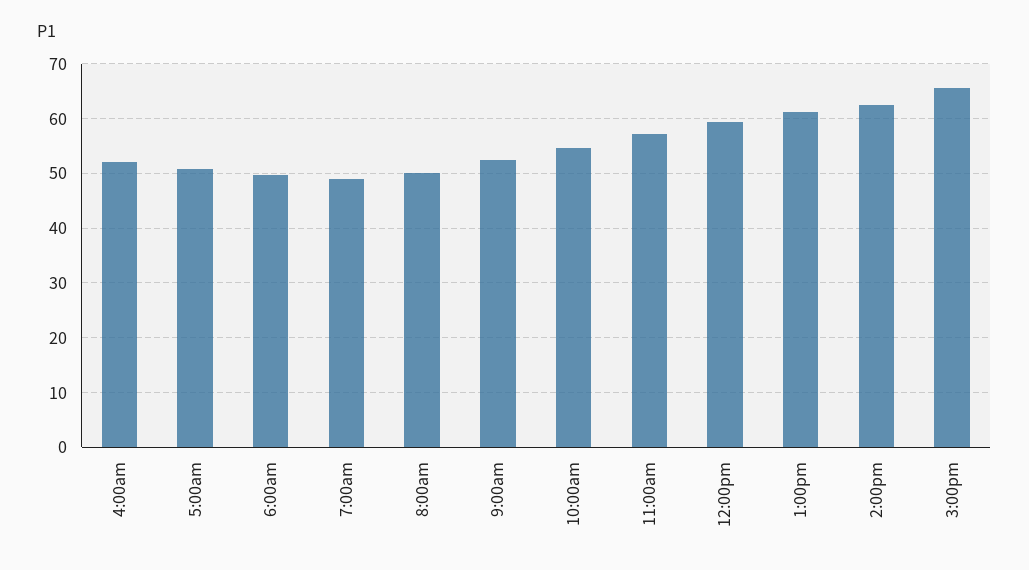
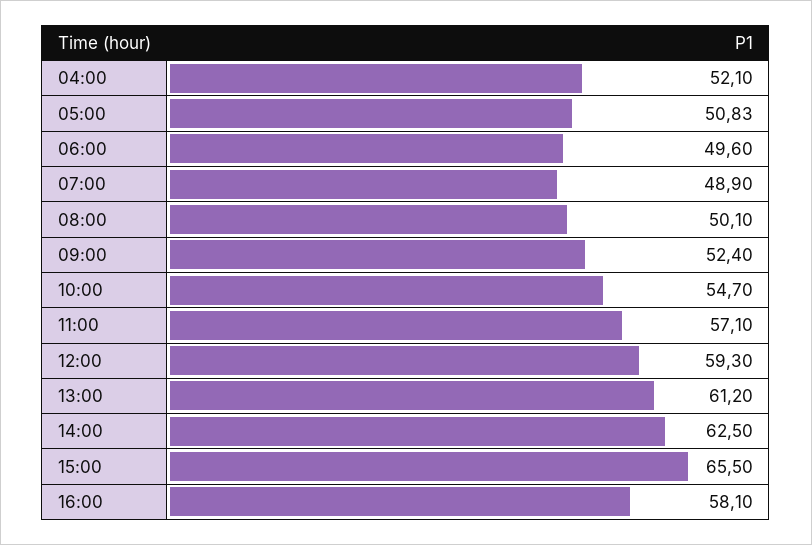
16:00: none -> 58.1

